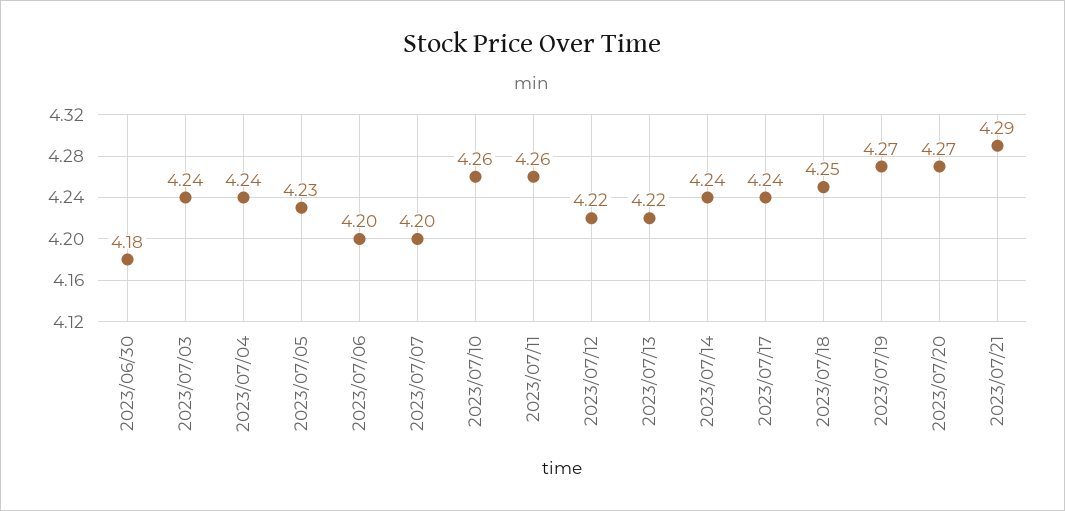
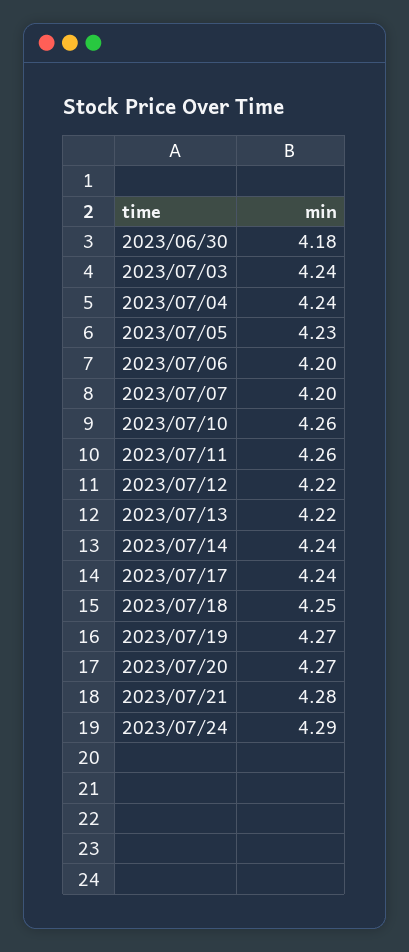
2023/07/21: 4.29 -> 4.28
2023/07/24: none -> 4.29

